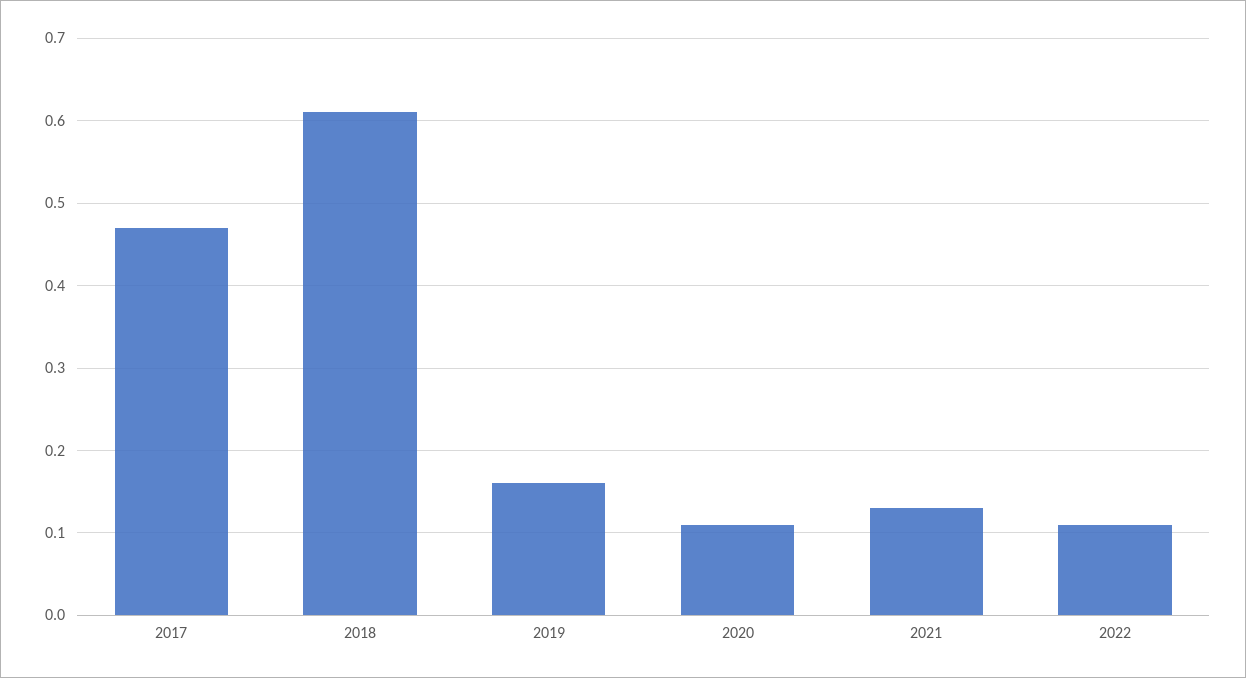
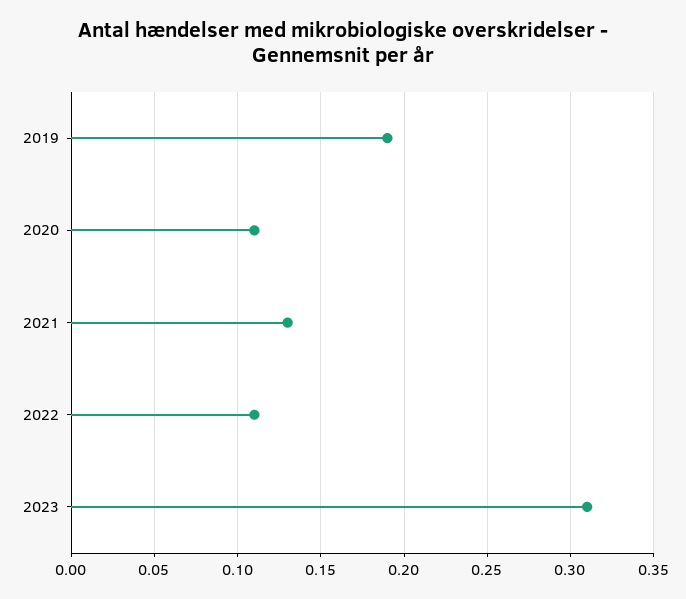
2017: 0.47 -> none
2018: 0.61 -> none
2019: 0.16 -> 0.19
2023: none -> 0.31

